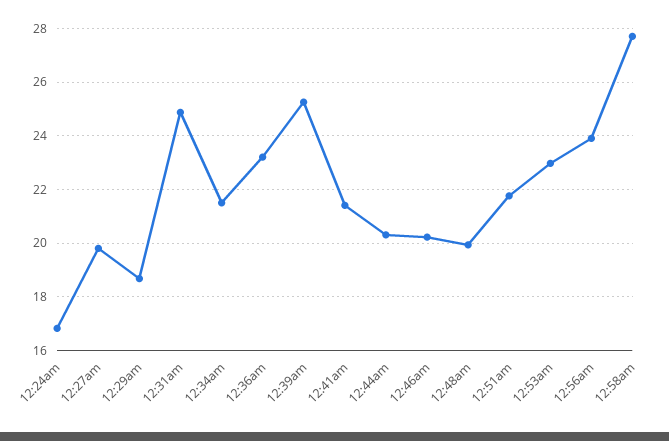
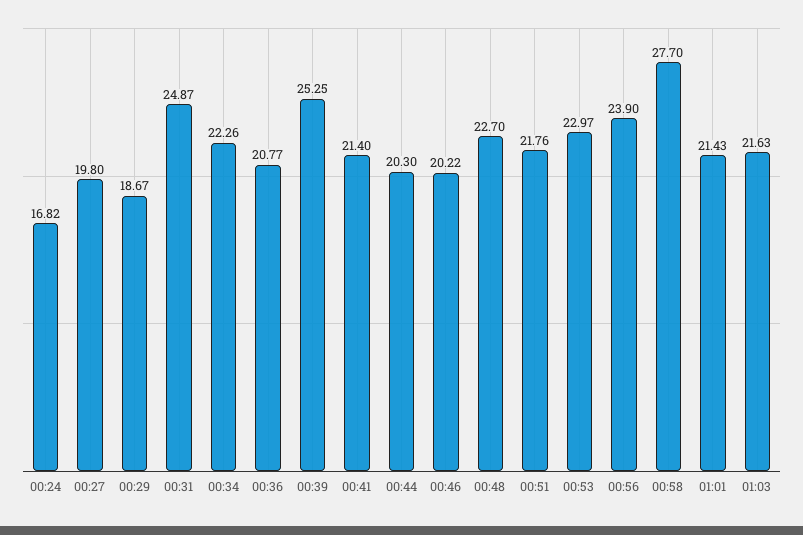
12:34am: 21.5 -> 22.26
12:36am: 23.25 -> 20.77
12:48am: 20 -> 22.7
01:01: none -> 21.43
01:03: none -> 21.63

